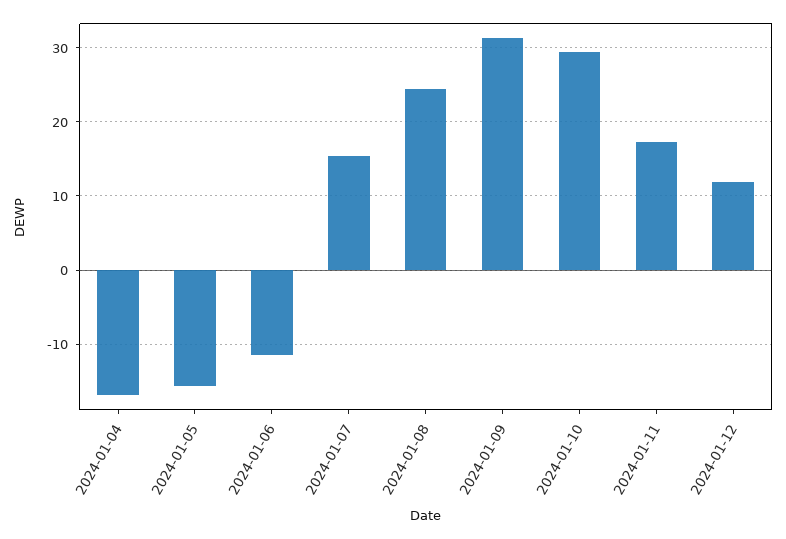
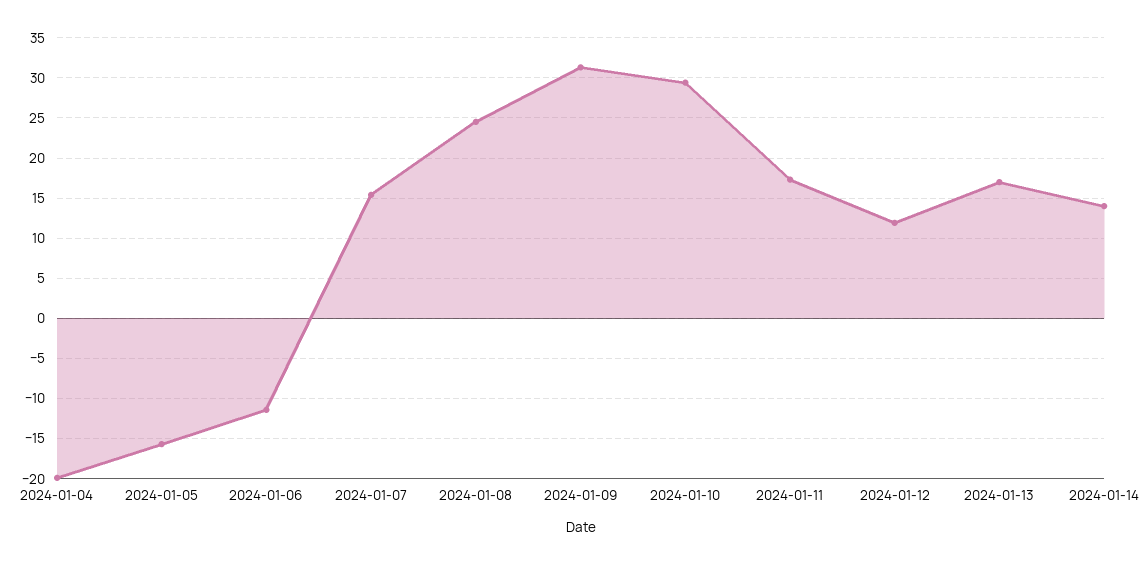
2024-01-04: -17 -> -20
2024-01-13: none -> 17
2024-01-14: none -> 14

